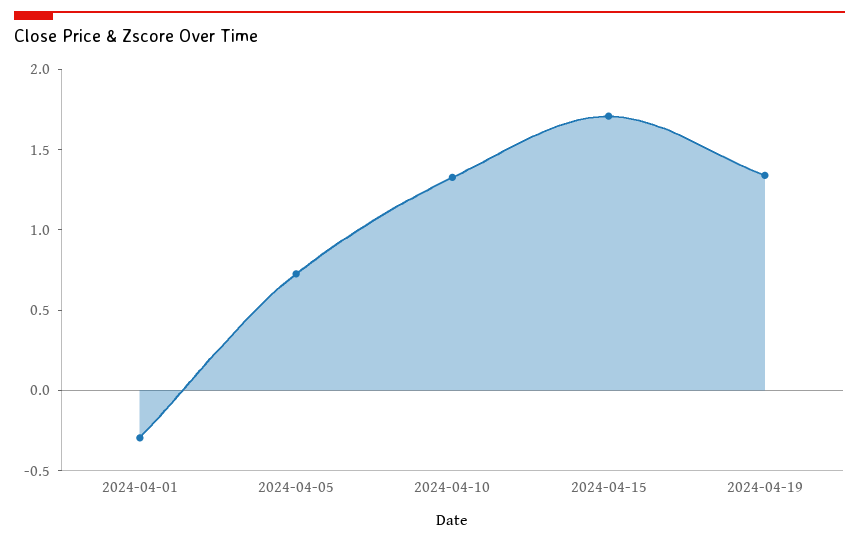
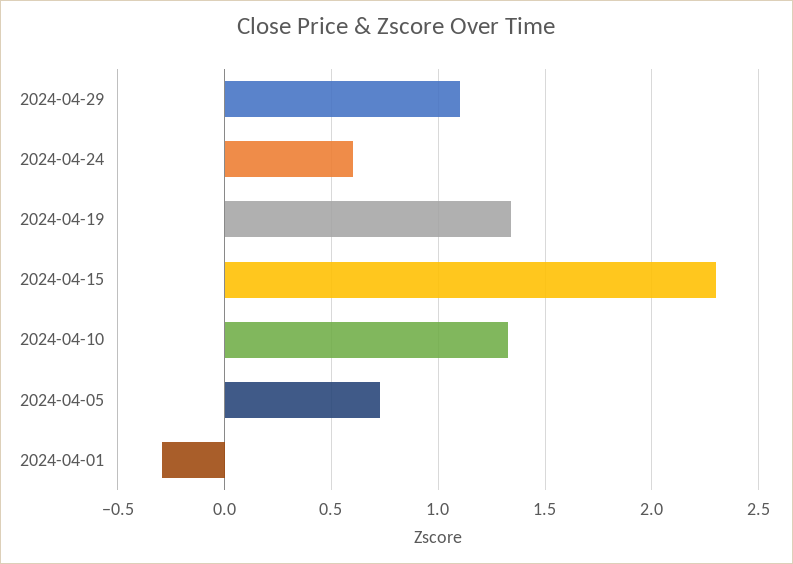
2024-04-15: 1.7 -> 2.3
2024-04-29: none -> 1.1
2024-04-24: none -> 0.6

